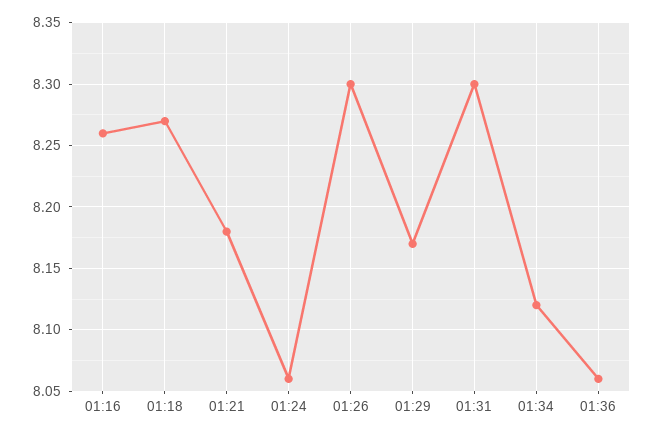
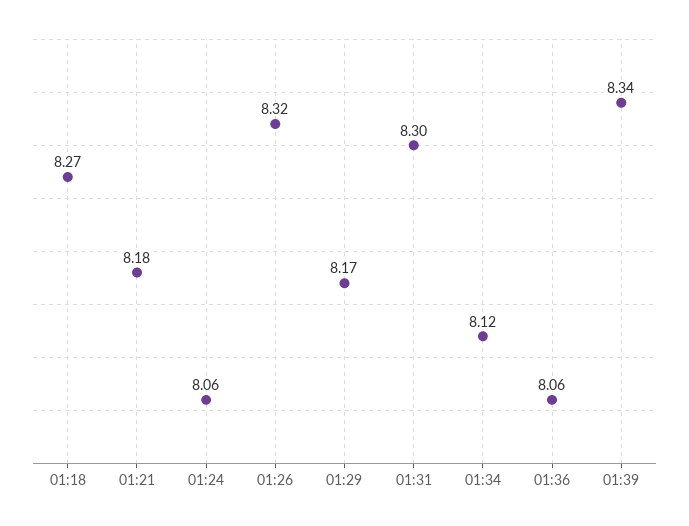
01:16: 8.26 -> none
01:26: 8.3 -> 8.32
01:39: none -> 8.34

